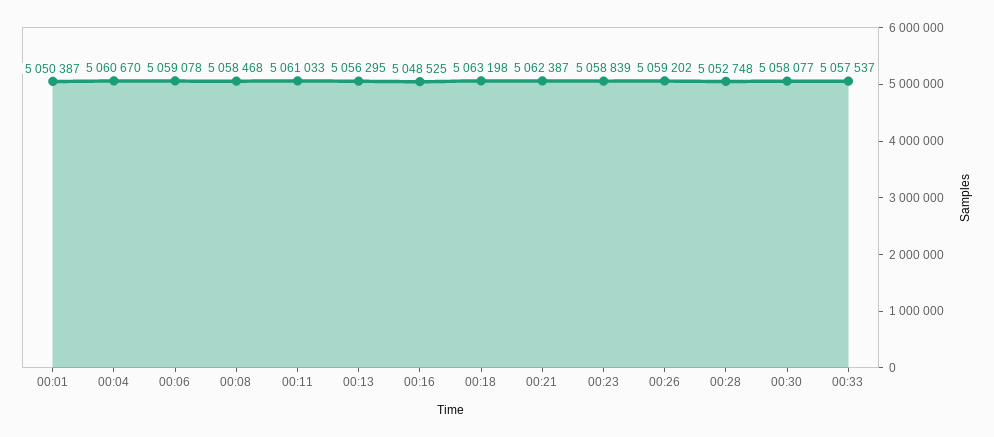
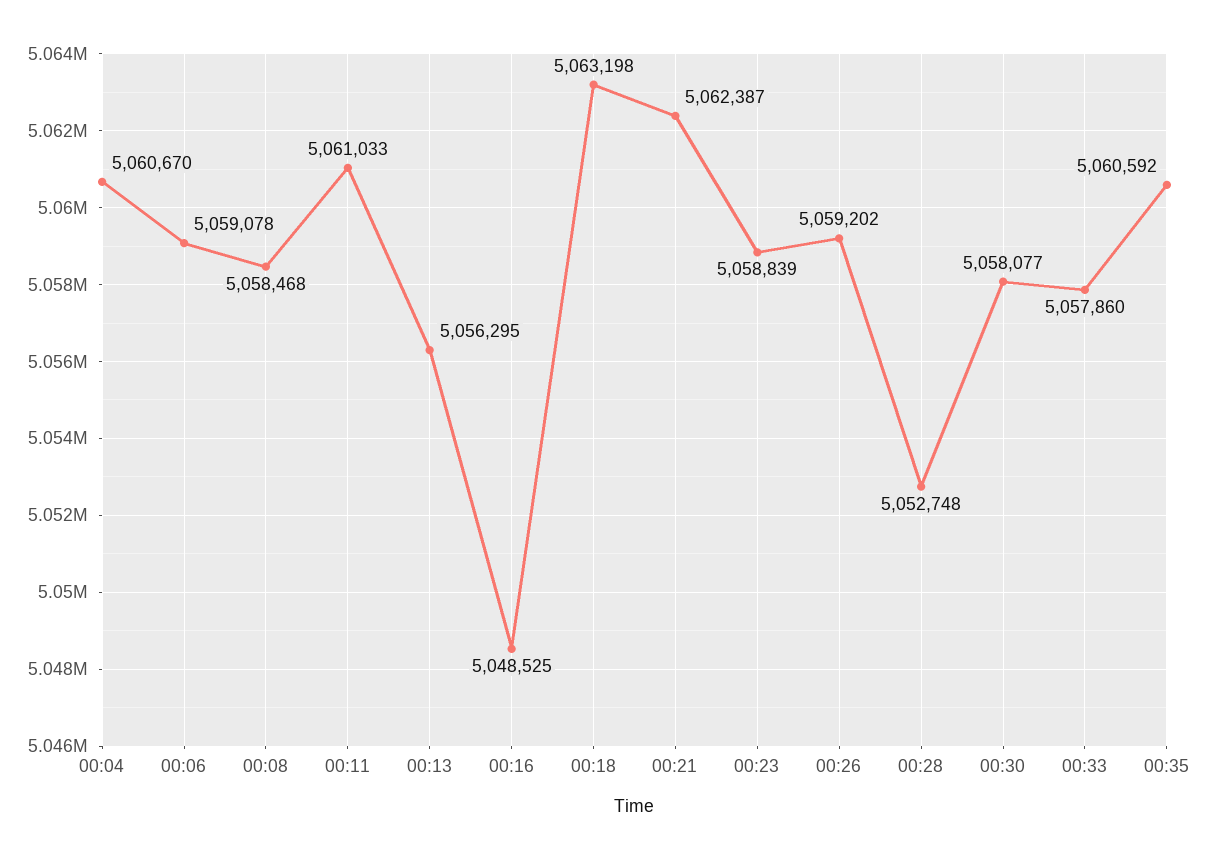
00:01: 5050387 -> none
00:33: 5057537 -> 5057860
00:35: none -> 5060592

